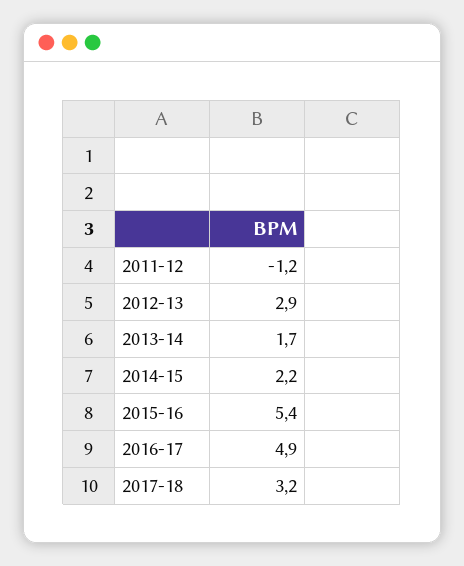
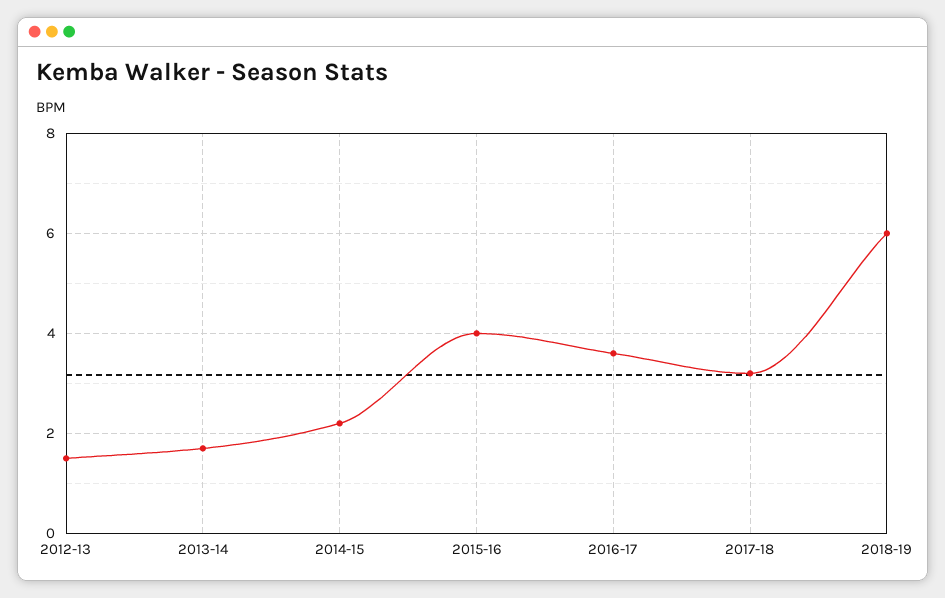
2011-12: -1.2 -> none
2012-13: 2.9 -> 1.5
2015-16: 5.4 -> 4
2016-17: 4.9 -> 3.5
2018-19: none -> 6

